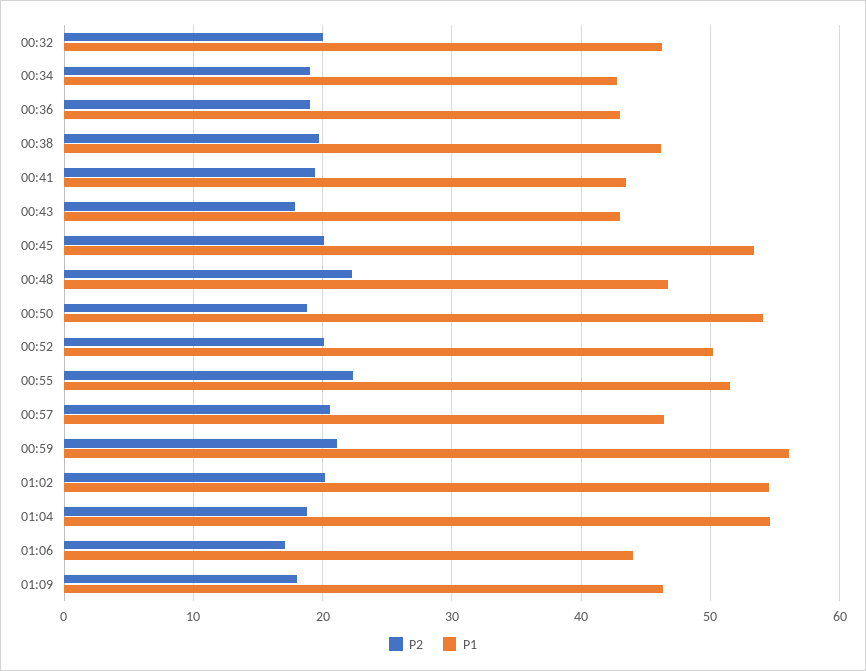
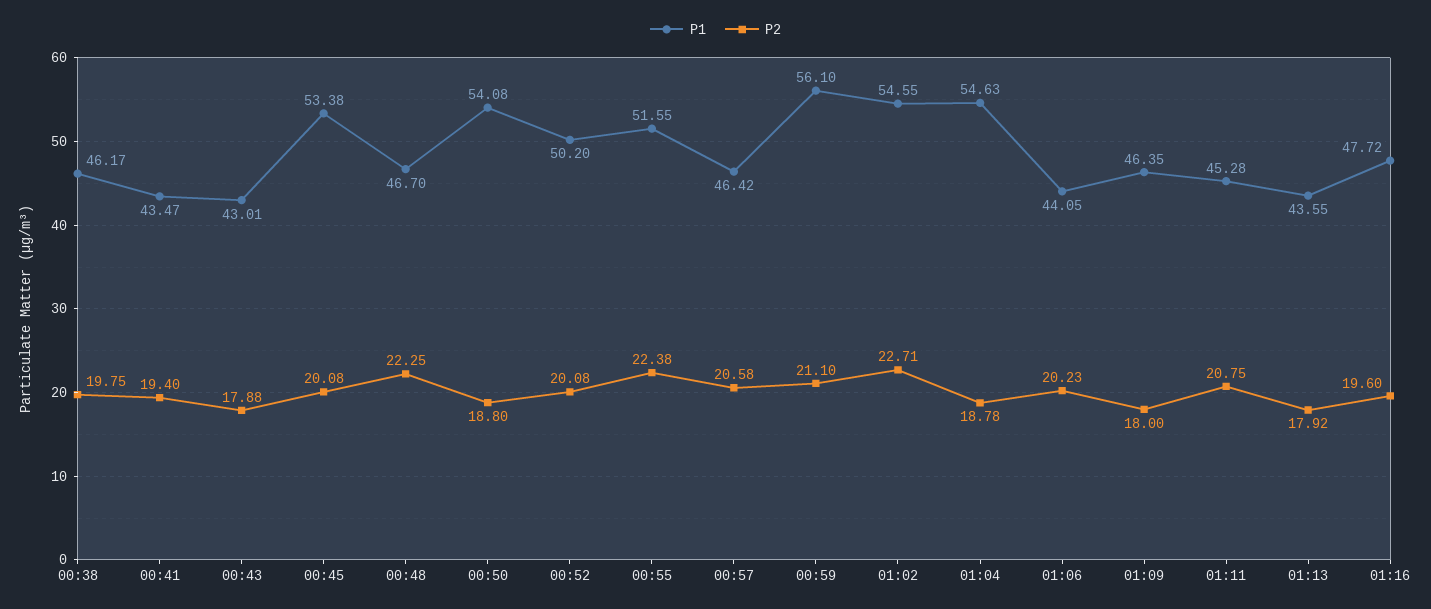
P2, 00:32: 20 -> none
P1, 00:32: 46 -> none
P2, 00:34: 19 -> none
P1, 00:34: 43 -> none
P2, 00:36: 19 -> none
P1, 00:36: 43 -> none
P2, 01:02: 20 -> 22.71
P2, 01:06: 17 -> 20.23
P1, 01:11: none -> 45.28
P2, 01:11: none -> 20.75
P1, 01:13: none -> 43.55
P2, 01:13: none -> 17.92
P1, 01:16: none -> 47.72
P2, 01:16: none -> 19.6

